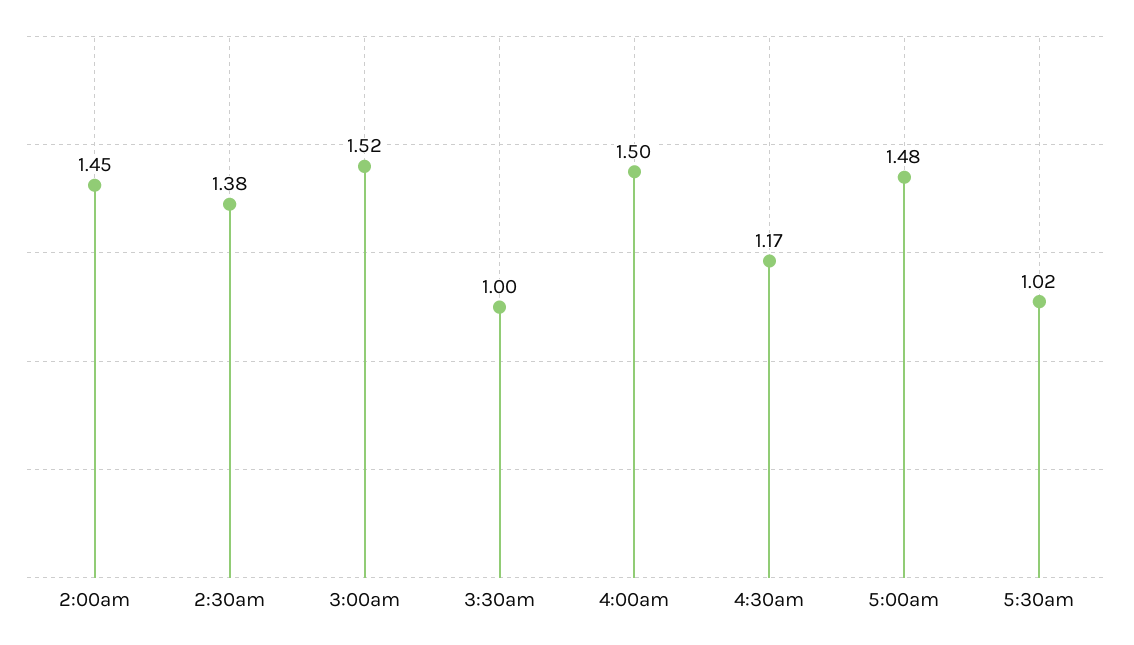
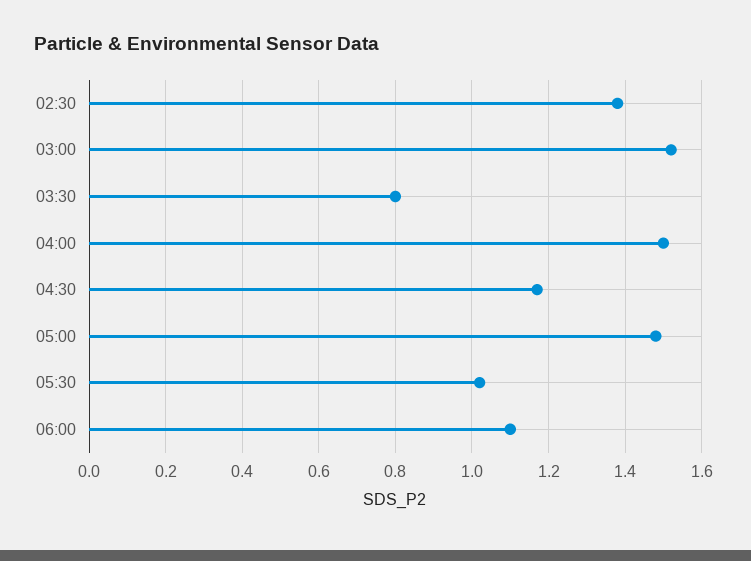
2:00am: 1.45 -> none
3:30am: 1 -> 0.8
06:00: none -> 1.1

